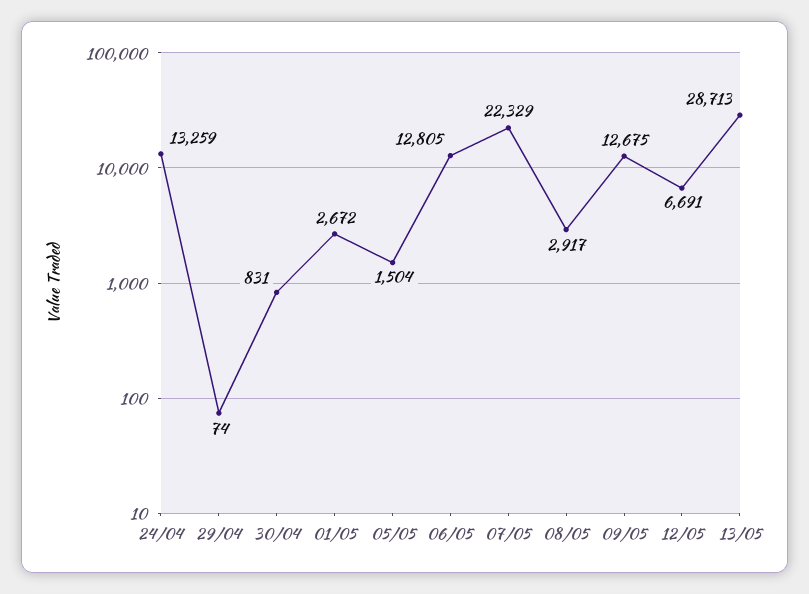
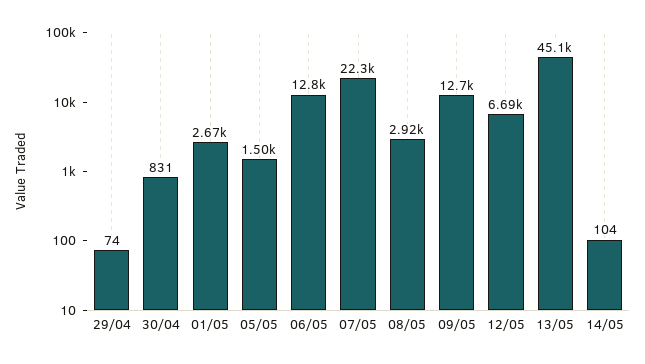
24/04: 13259 -> none
13/05: 28713 -> 45100
14/05: none -> 104

